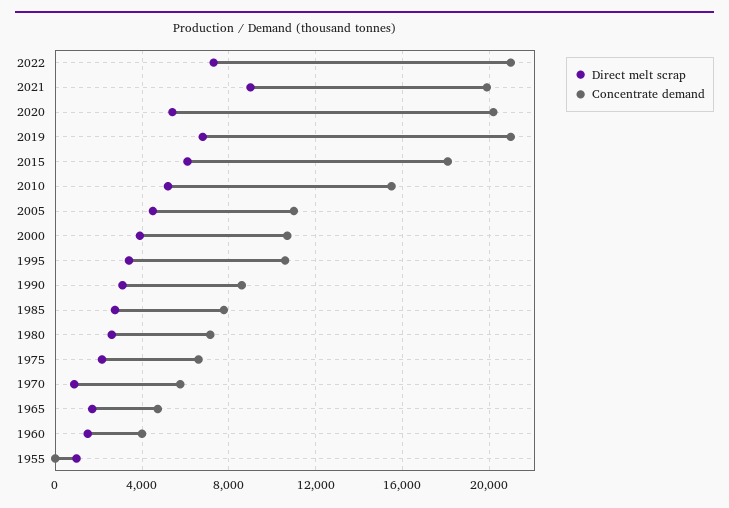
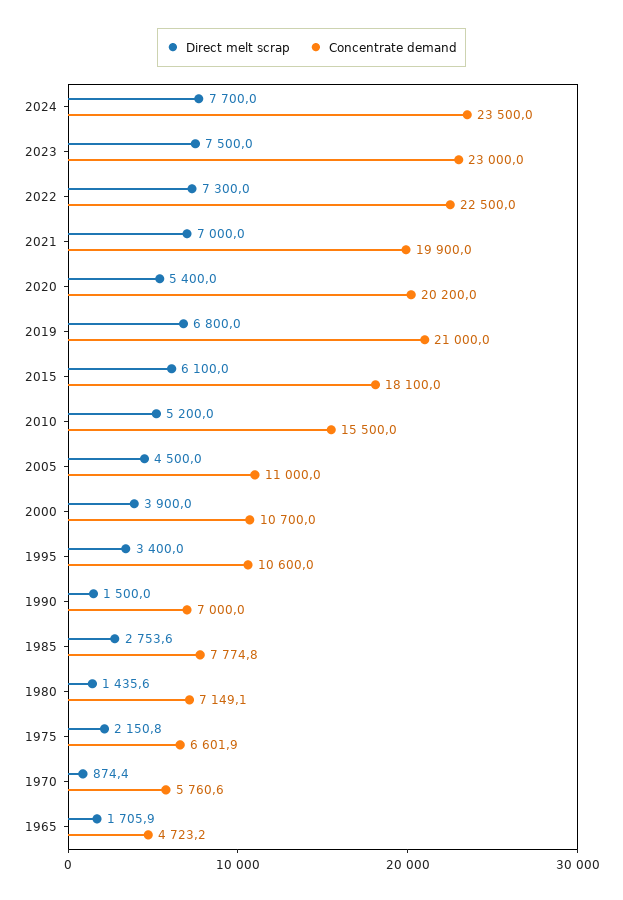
Concentrate demand, 2022: 21000 -> 22500
Direct melt scrap, 2021: 9000 -> 7000
Direct melt scrap, 1990: 3000 -> 1500
Concentrate demand, 1990: 8500 -> 7000
Direct melt scrap, 1980: 2500 -> 1435.6
Direct melt scrap, 1960: 1500 -> none
Concentrate demand, 1960: 4000 -> none
Direct melt scrap, 1955: 1000 -> none
Concentrate demand, 1955: 0 -> none
Direct melt scrap, 2024: none -> 7700
Concentrate demand, 2024: none -> 23500
Direct melt scrap, 2023: none -> 7500
Concentrate demand, 2023: none -> 23000

